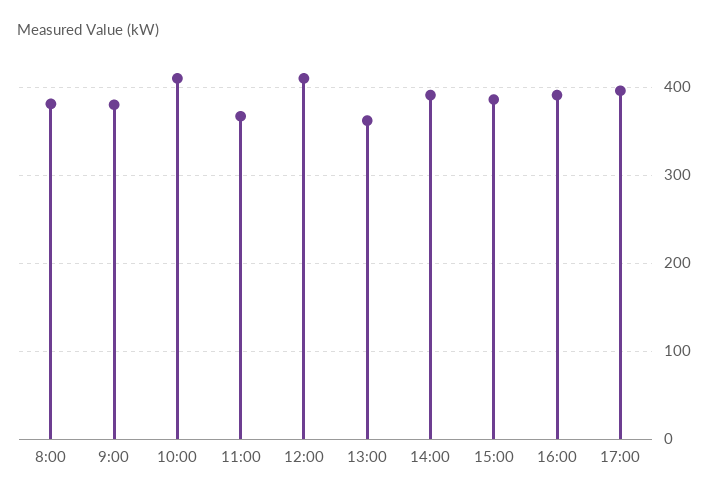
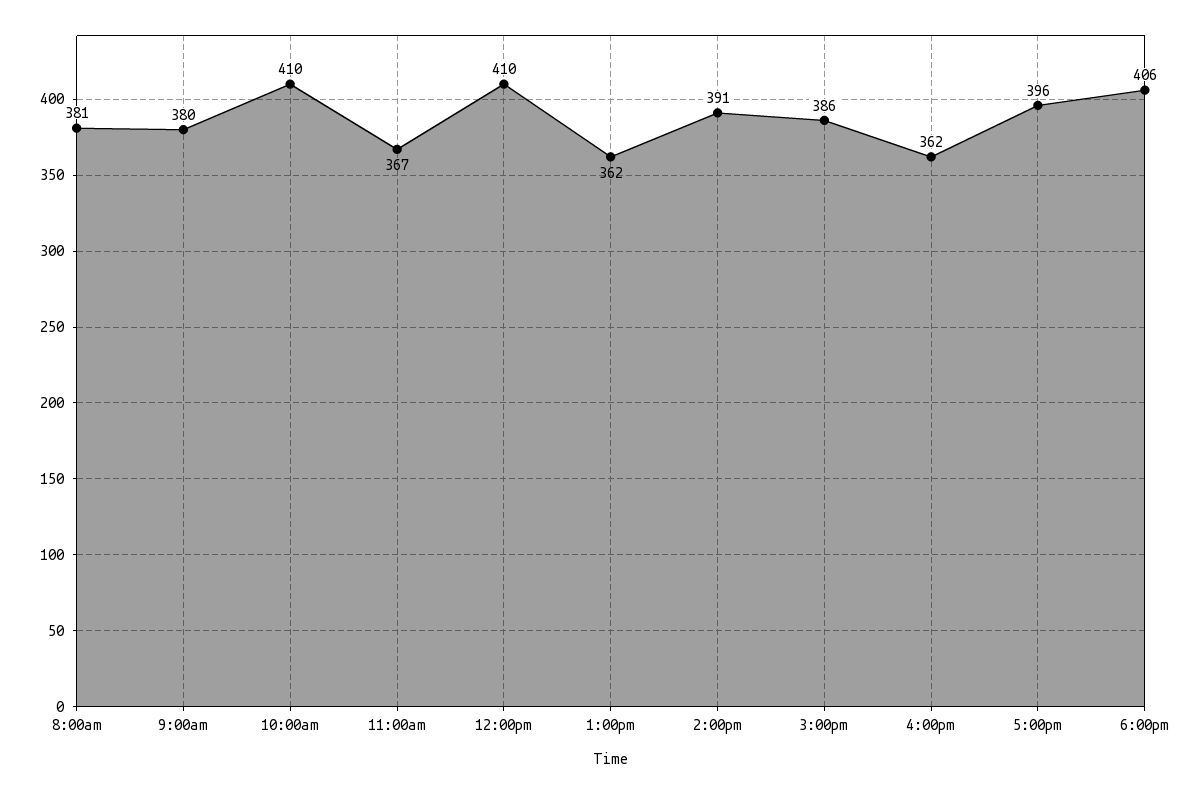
16:00: 390 -> 362
6:00pm: none -> 406

